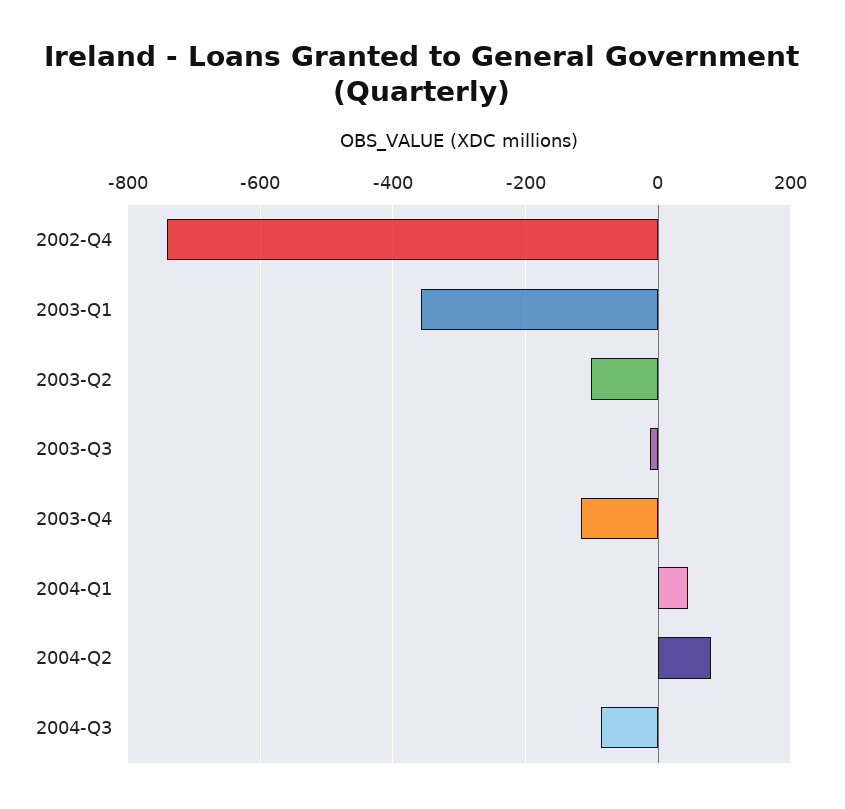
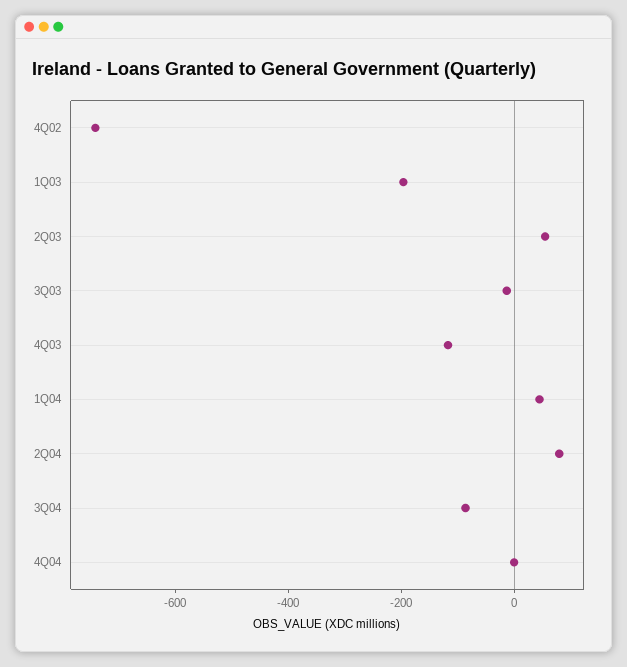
2003-Q1: -360 -> -200
2003-Q2: -100 -> 50
4Q04: none -> 0

